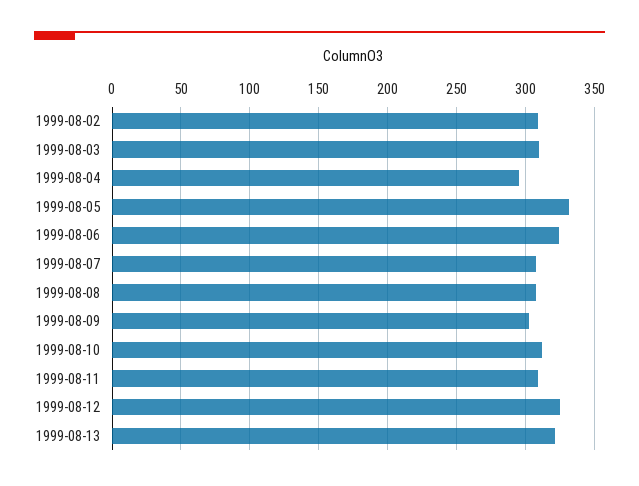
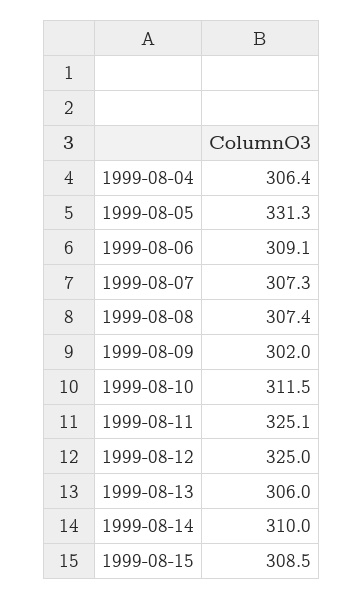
1999-08-02: 310 -> none
1999-08-03: 310 -> none
1999-08-04: 295 -> 306.4
1999-08-06: 325 -> 309.1
1999-08-11: 310 -> 325.1
1999-08-13: 320 -> 306
1999-08-14: none -> 310
1999-08-15: none -> 308.5

